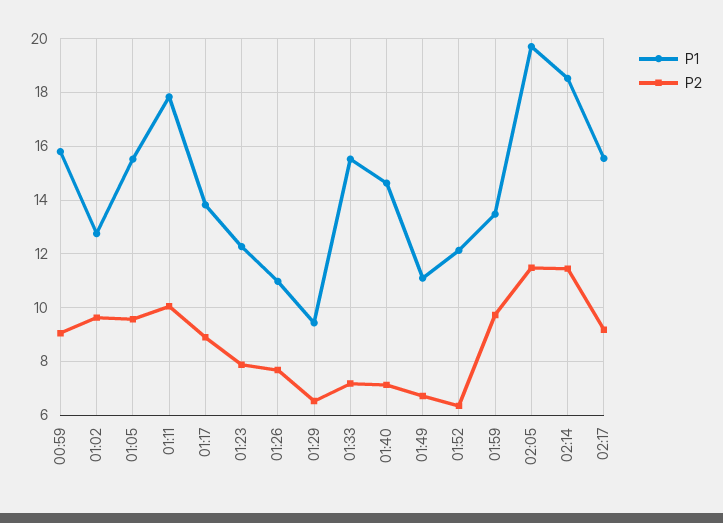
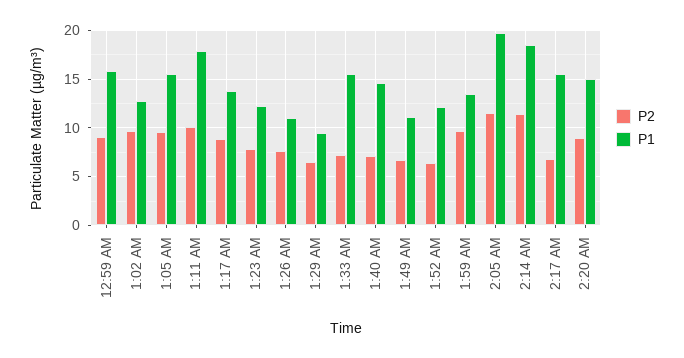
P2, 02:17: 9.25 -> 7
P2, 2:20 AM: none -> 9
P1, 2:20 AM: none -> 15

